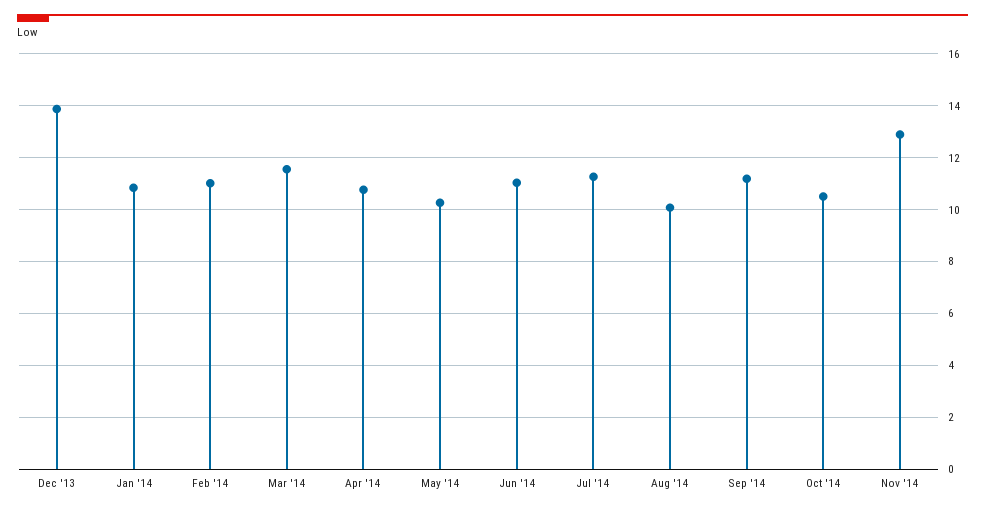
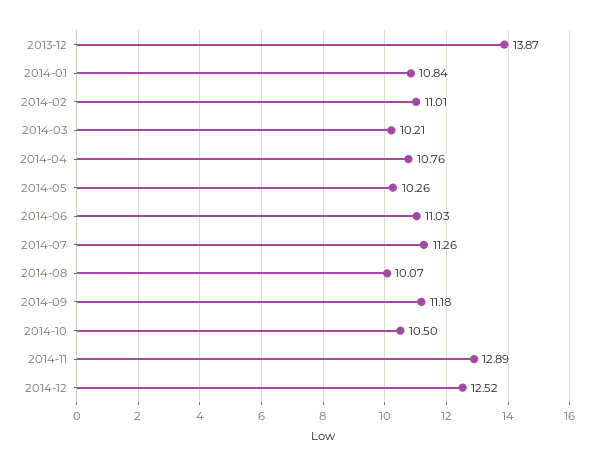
Mar '14: 11.5 -> 10.21
2014-12: none -> 12.52

